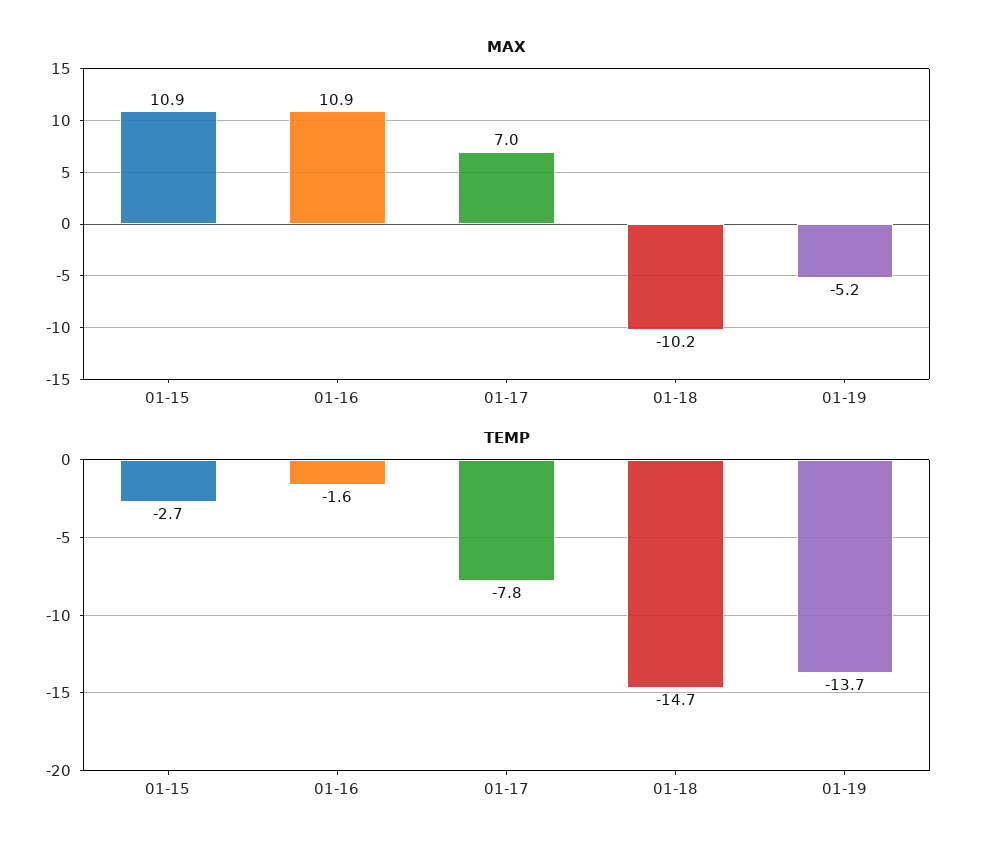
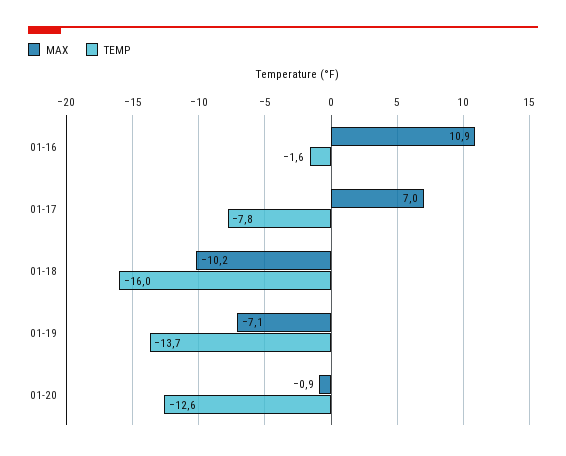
MAX, 01-15: 10.9 -> none
MAX, 01-19: -5.2 -> -7.1
TEMP, 01-15: -2.7 -> none
TEMP, 01-18: -14.7 -> -16
MAX, 01-20: none -> -0.9
TEMP, 01-20: none -> -12.6

